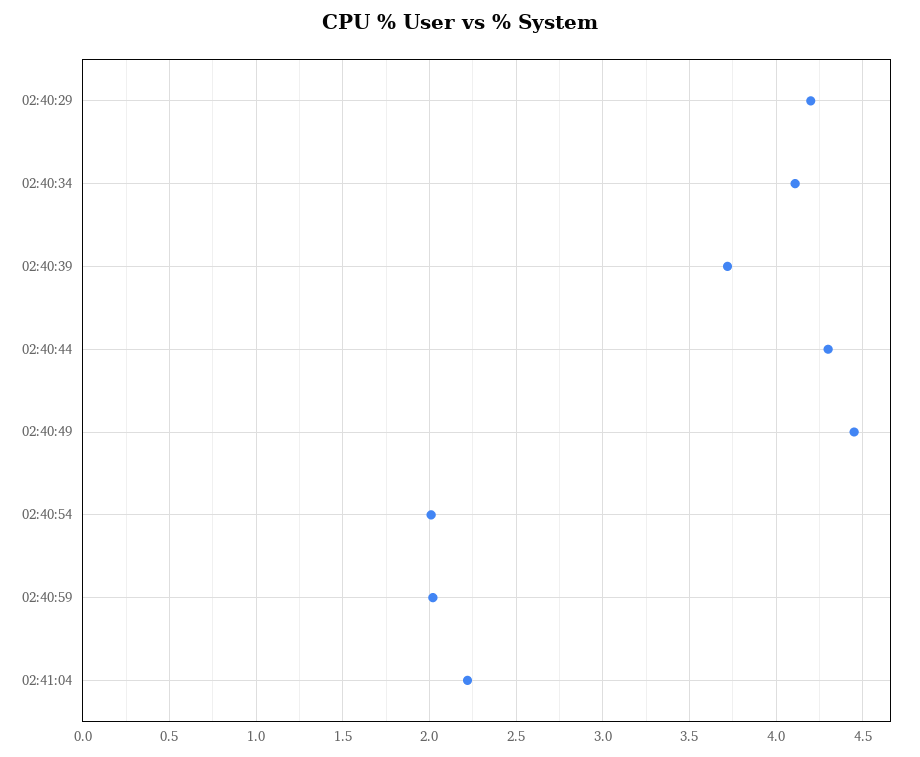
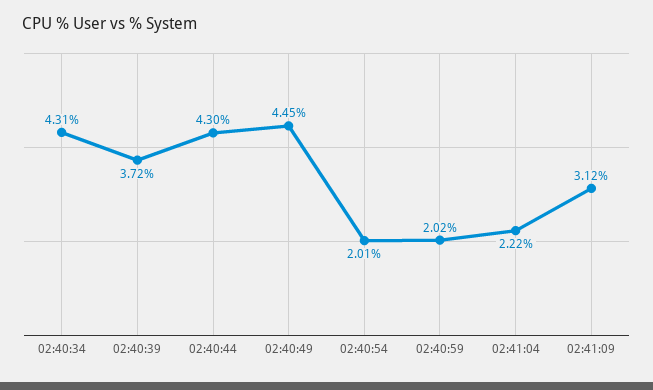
02:40:29: 4.2 -> none
02:40:34: 4.1 -> 4.31
02:41:09: none -> 3.12

